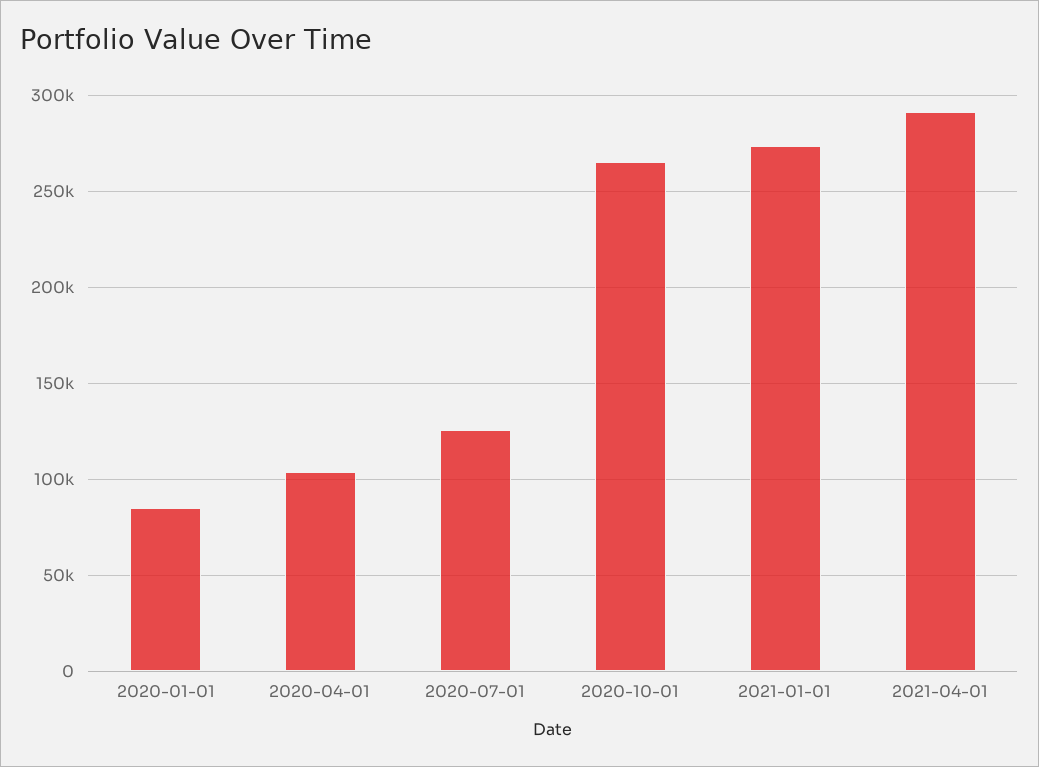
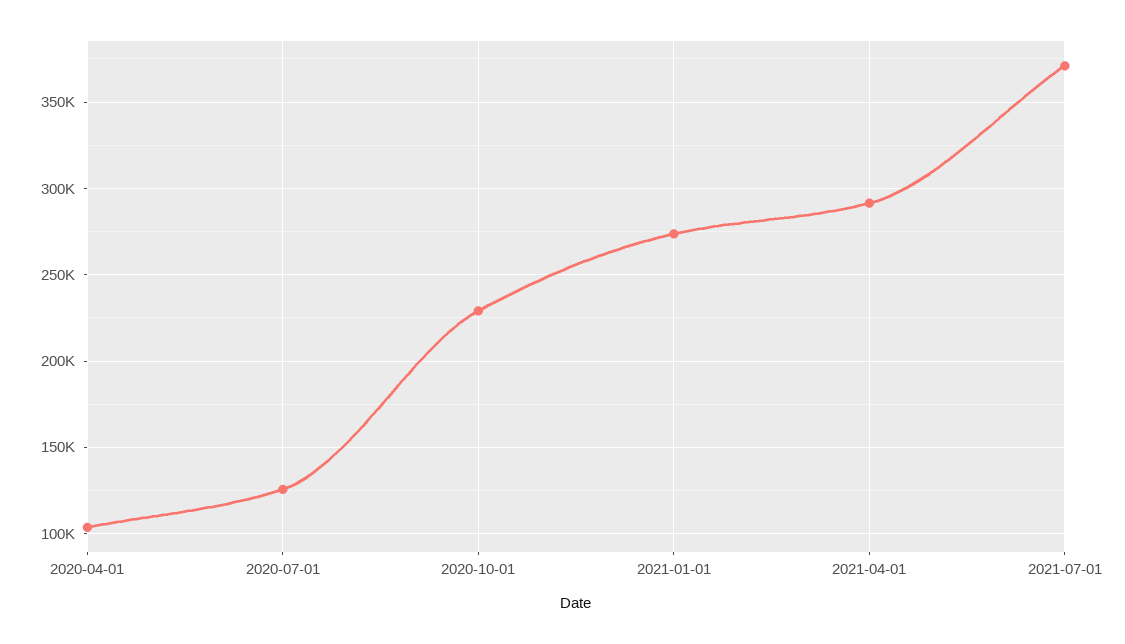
2020-01-01: 85000 -> none
2020-10-01: 265000 -> 230000
2021-07-01: none -> 370000

